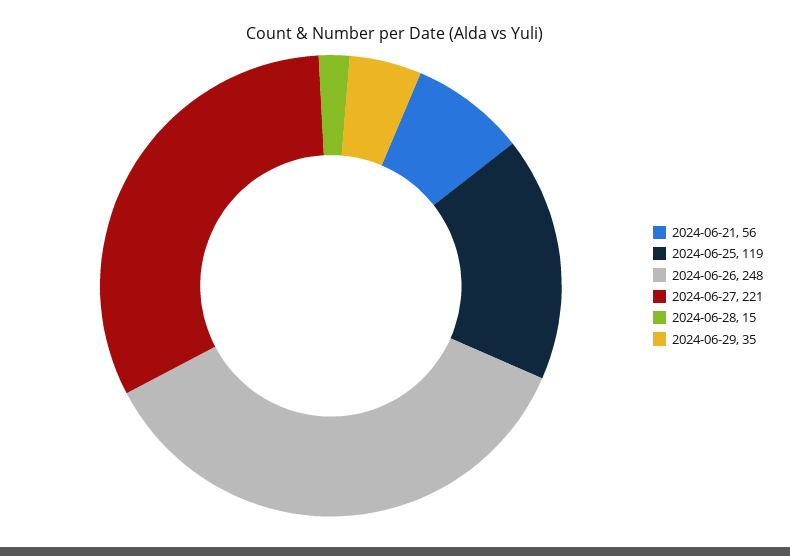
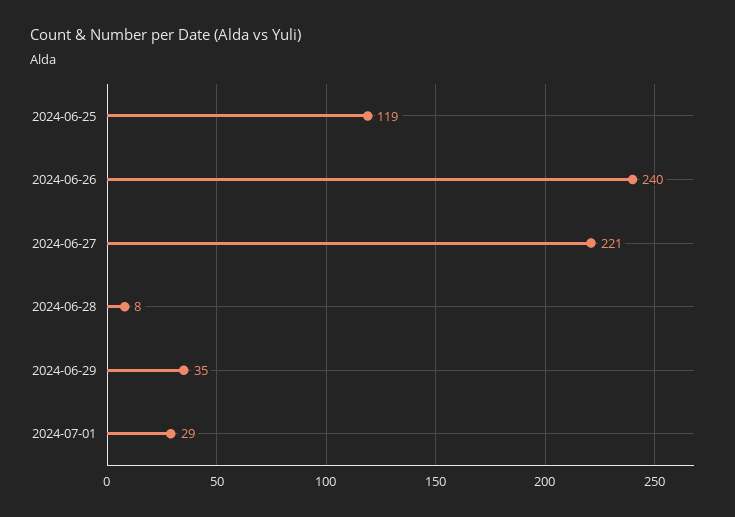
2024-06-21: 56 -> none
2024-06-26: 248 -> 240
2024-06-28: 15 -> 8
2024-07-01: none -> 29

